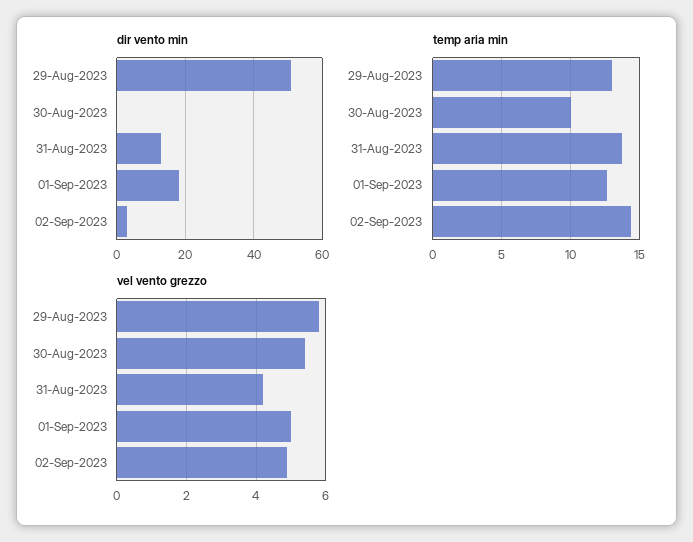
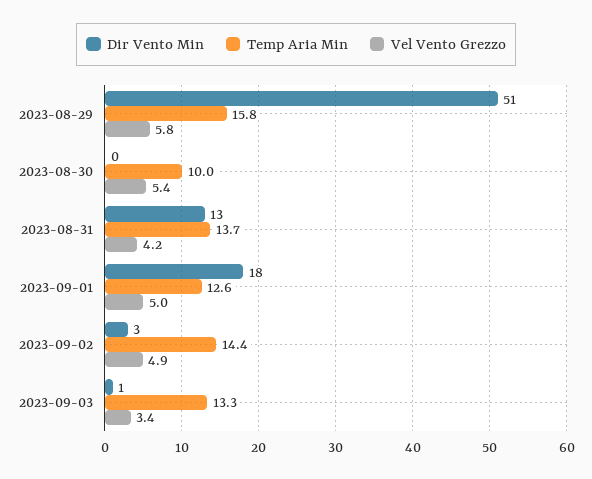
temp aria min, 29-Aug-2023: 13 -> 15.8
dir vento min, 2023-09-03: none -> 1
temp aria min, 2023-09-03: none -> 13.3
vel vento grezzo, 2023-09-03: none -> 3.4

